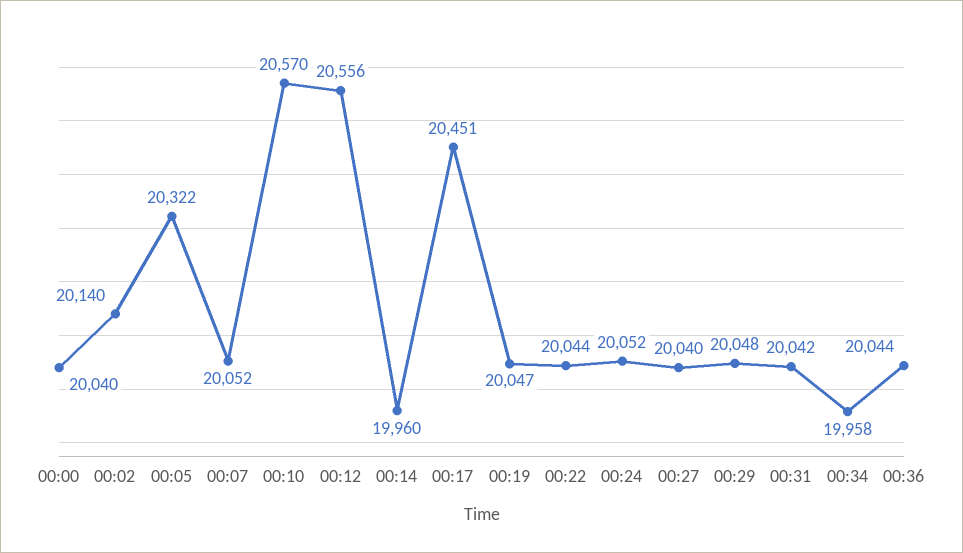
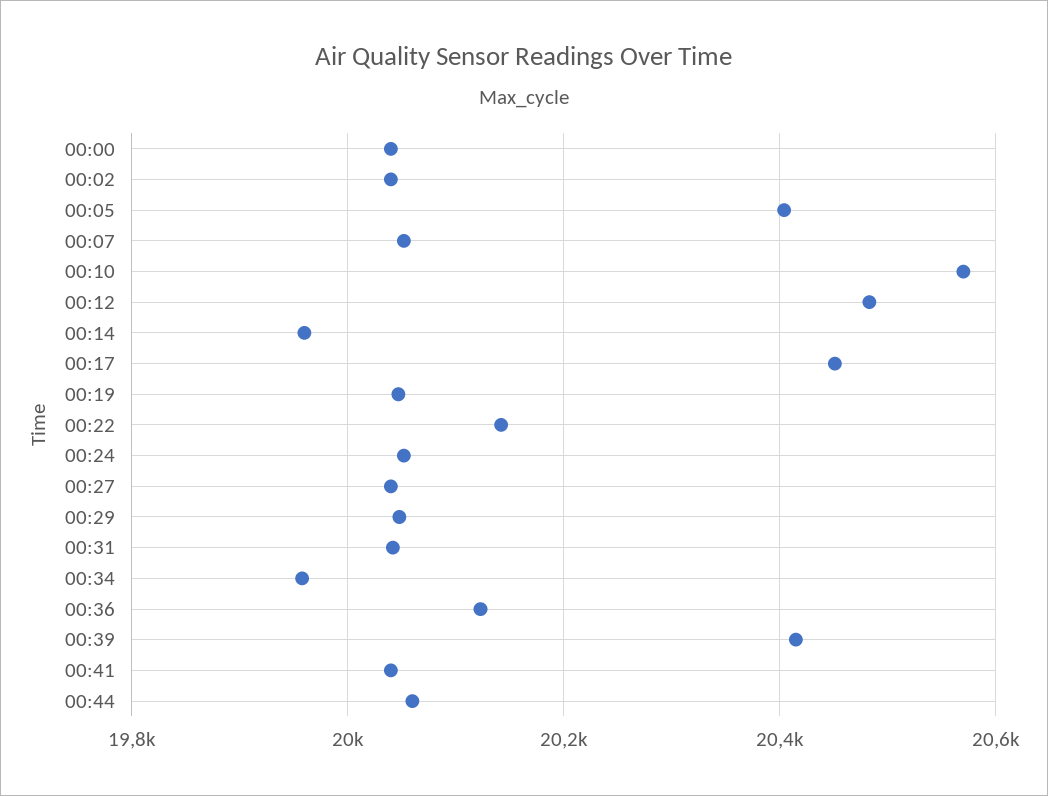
00:02: 20140 -> 20040
00:05: 20322 -> 20400
00:12: 20556 -> 20480
00:22: 20044 -> 20140
00:36: 20044 -> 20120
00:39: none -> 20420
00:41: none -> 20040
00:44: none -> 20060

